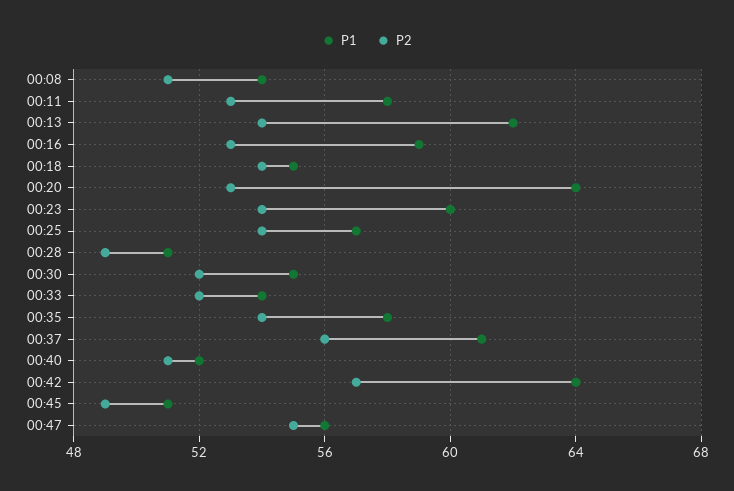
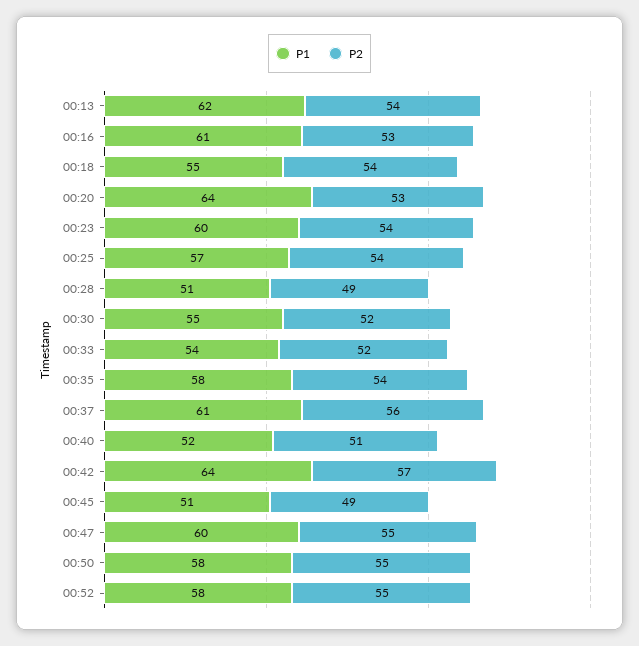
P1, 00:08: 54 -> none
P2, 00:08: 51 -> none
P1, 00:11: 58 -> none
P2, 00:11: 53 -> none
P1, 00:16: 59 -> 61
P1, 00:47: 56 -> 60
P1, 00:50: none -> 58
P2, 00:50: none -> 55
P1, 00:52: none -> 58
P2, 00:52: none -> 55

